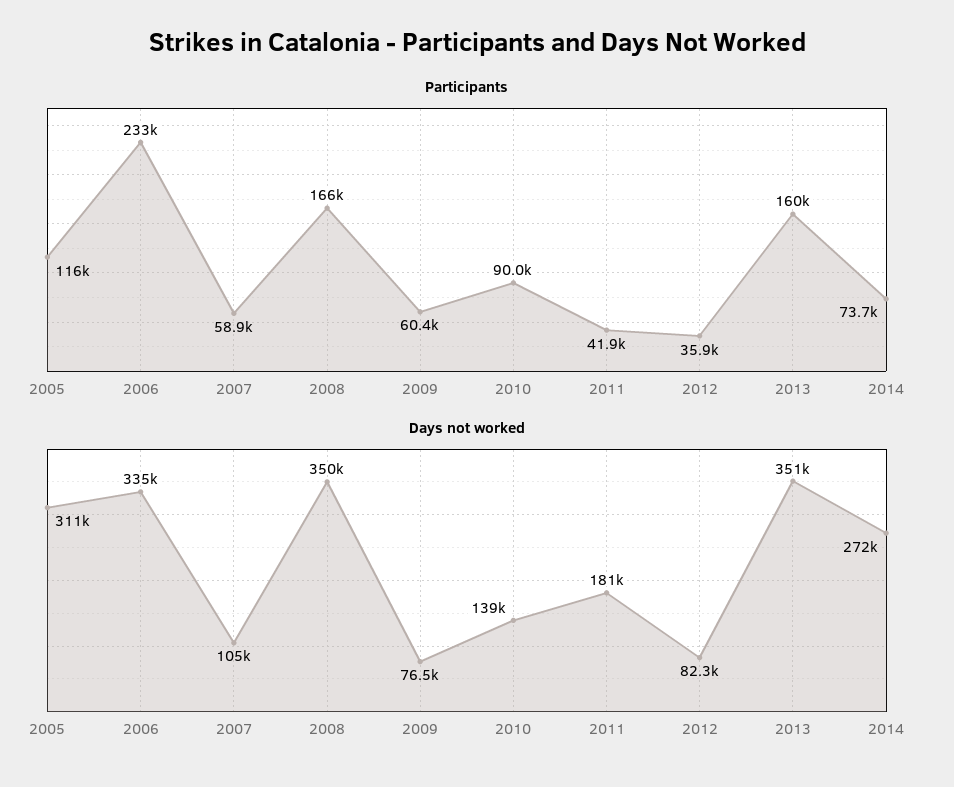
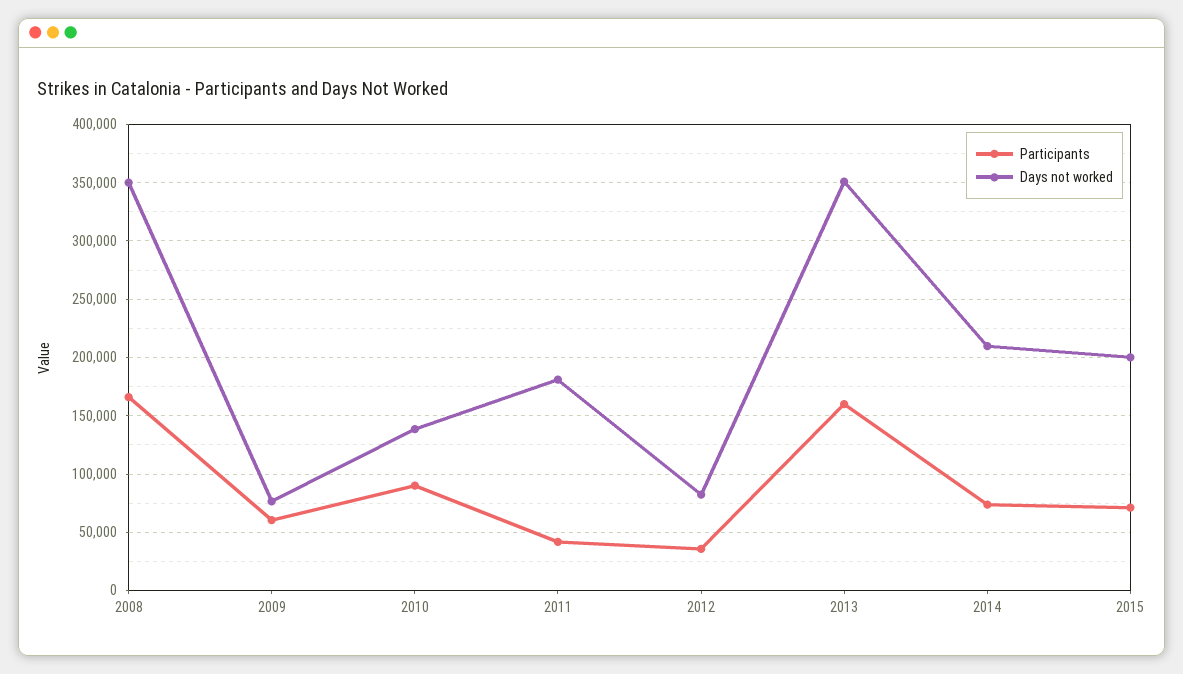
Participants, 2005: 116000 -> none
Participants, 2006: 233000 -> none
Participants, 2007: 58900 -> none
Days not worked, 2005: 311000 -> none
Days not worked, 2006: 335000 -> none
Days not worked, 2007: 105000 -> none
Days not worked, 2014: 272000 -> 210000
Participants, 2015: none -> 70000
Days not worked, 2015: none -> 200000

